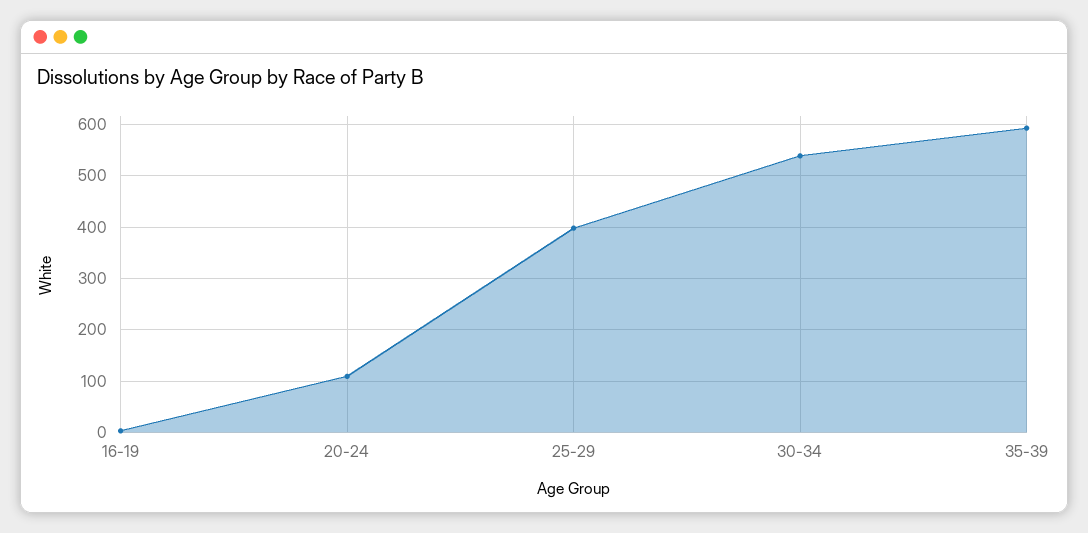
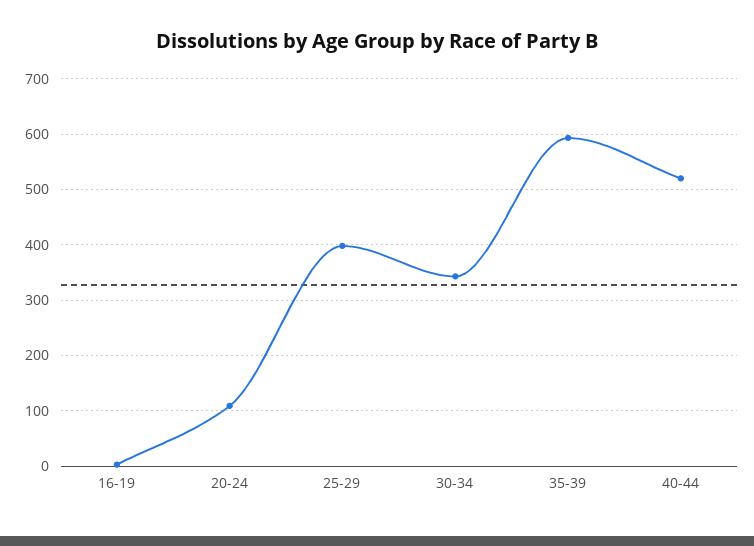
30-34: 540 -> 340
40-44: none -> 520

